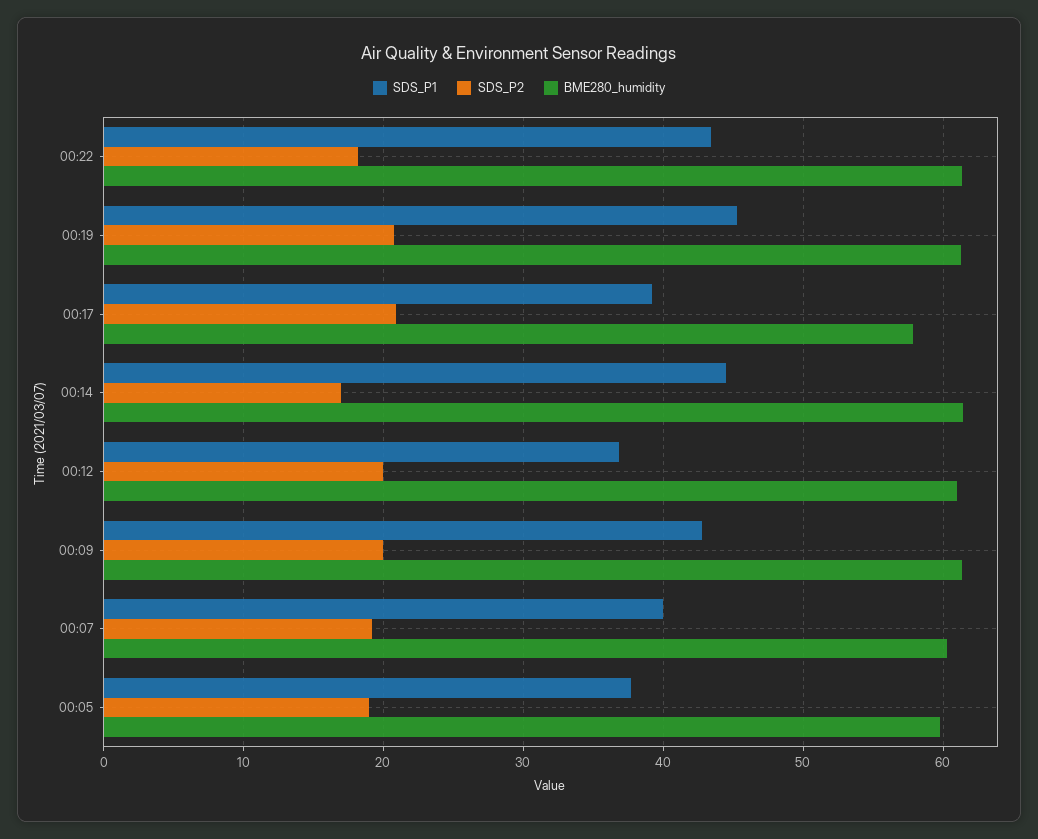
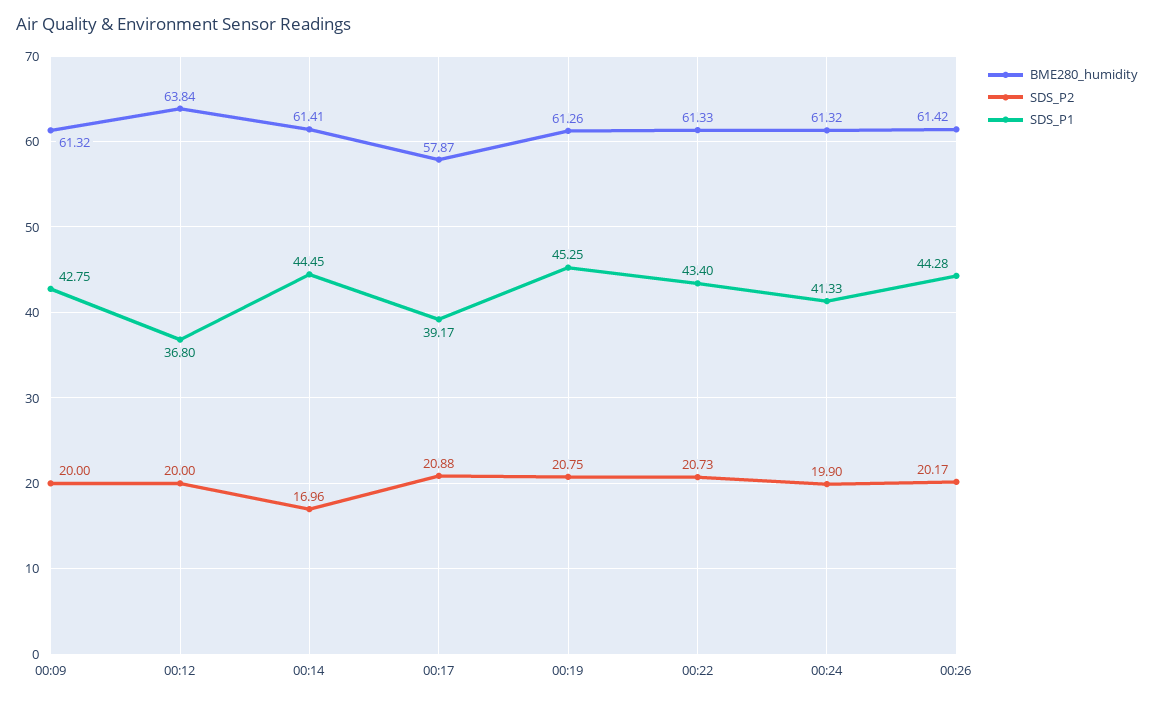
SDS_P2, 00:22: 18 -> 20.73
BME280_humidity, 00:12: 61 -> 63.84
SDS_P1, 00:07: 40 -> none
SDS_P2, 00:07: 19 -> none
BME280_humidity, 00:07: 60 -> none
SDS_P1, 00:05: 38 -> none
SDS_P2, 00:05: 19 -> none
BME280_humidity, 00:05: 60 -> none
BME280_humidity, 00:24: none -> 61.32
SDS_P2, 00:24: none -> 19.9
SDS_P1, 00:24: none -> 41.33
BME280_humidity, 00:26: none -> 61.42
SDS_P2, 00:26: none -> 20.17
SDS_P1, 00:26: none -> 44.28

